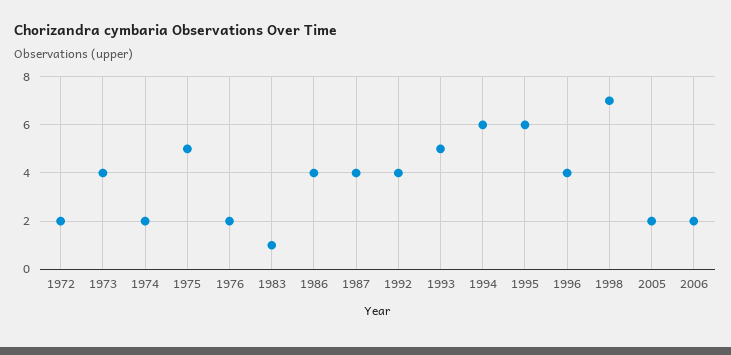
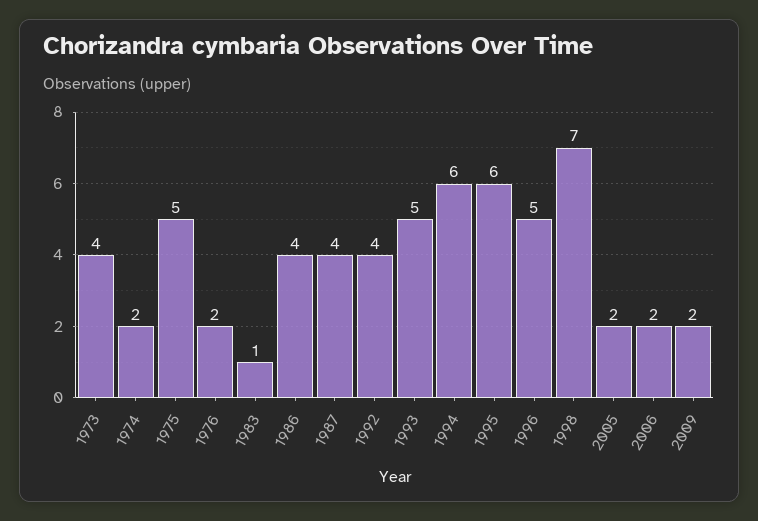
1972: 2 -> none
1996: 4 -> 5
2009: none -> 2

